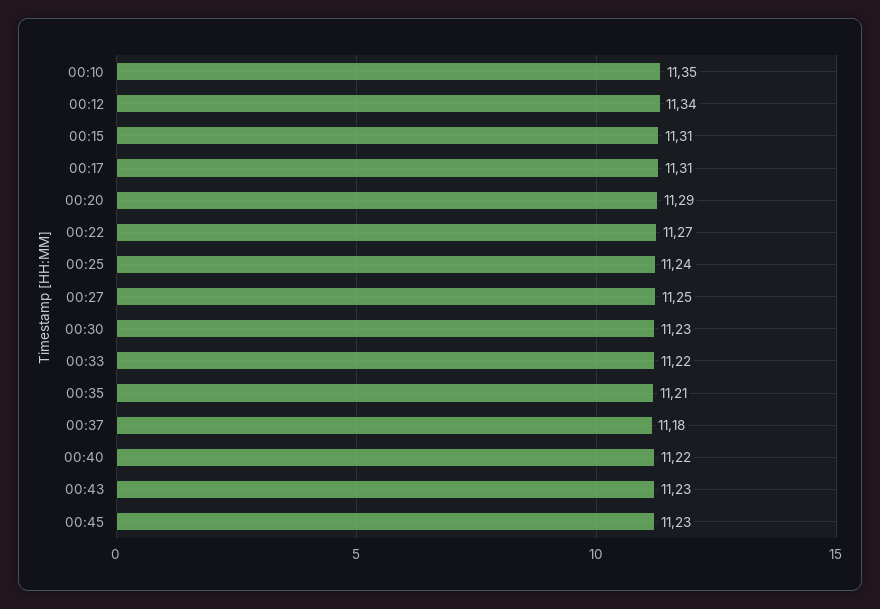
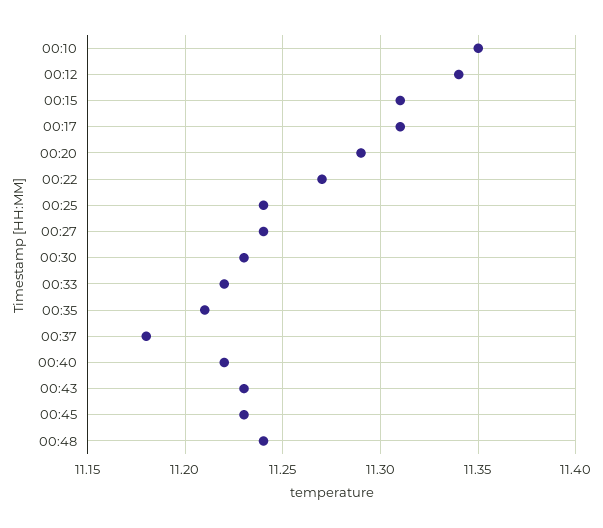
00:27: 11.25 -> 11.24
00:48: none -> 11.24

